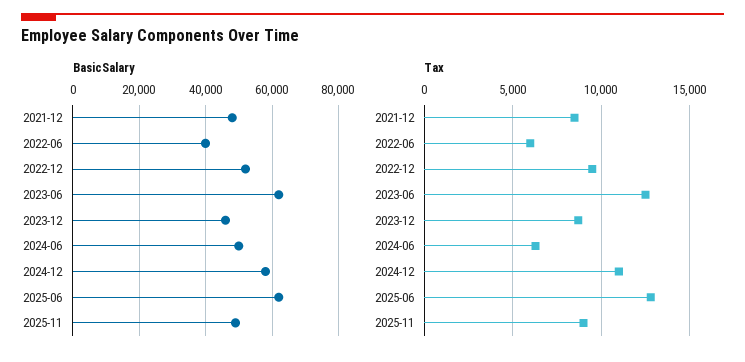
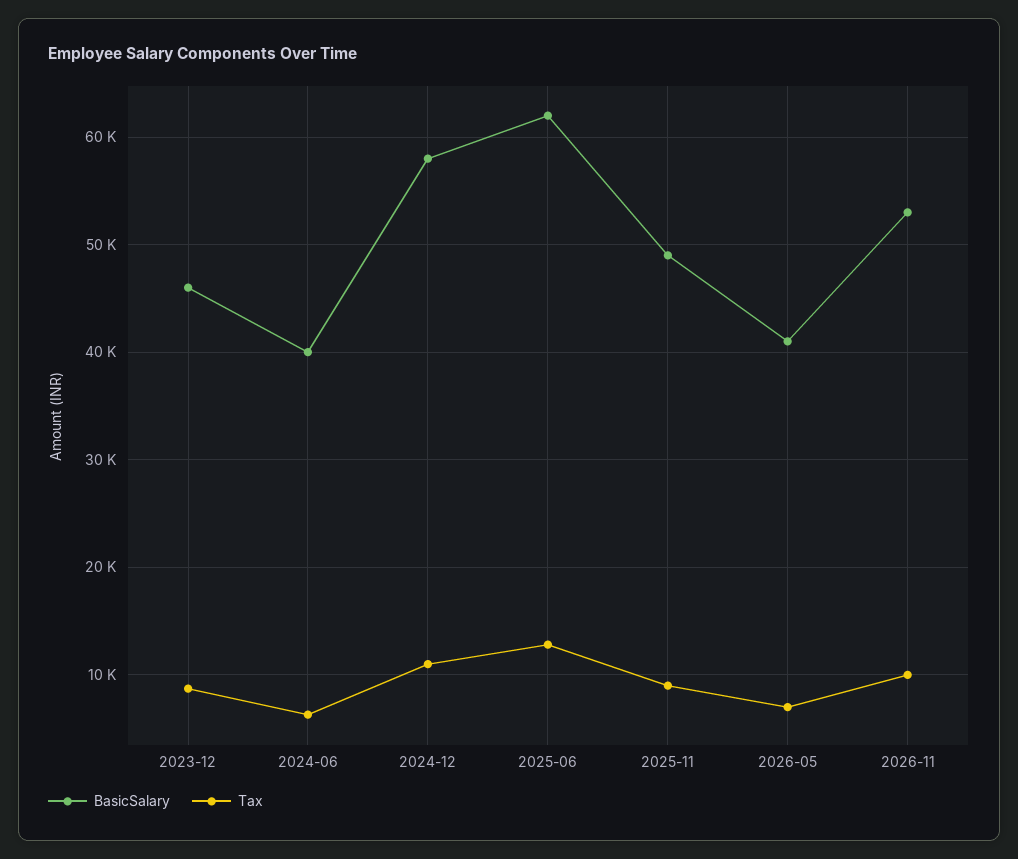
BasicSalary, 2021-12: 48000 -> none
BasicSalary, 2022-06: 40000 -> none
BasicSalary, 2022-12: 52000 -> none
BasicSalary, 2023-06: 62000 -> none
BasicSalary, 2024-06: 50000 -> 40000
Tax, 2021-12: 8500 -> none
Tax, 2022-06: 6000 -> none
Tax, 2022-12: 9500 -> none
Tax, 2023-06: 12500 -> none
BasicSalary, 2026-05: none -> 41000
Tax, 2026-05: none -> 7000
BasicSalary, 2026-11: none -> 53000
Tax, 2026-11: none -> 10000

